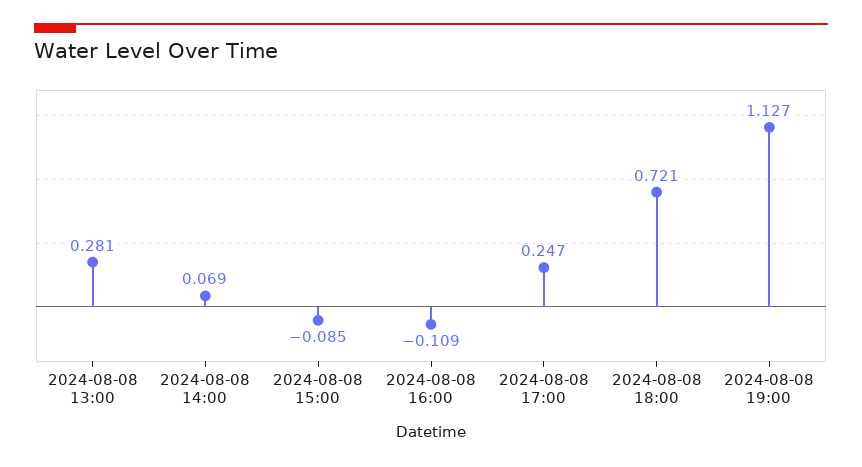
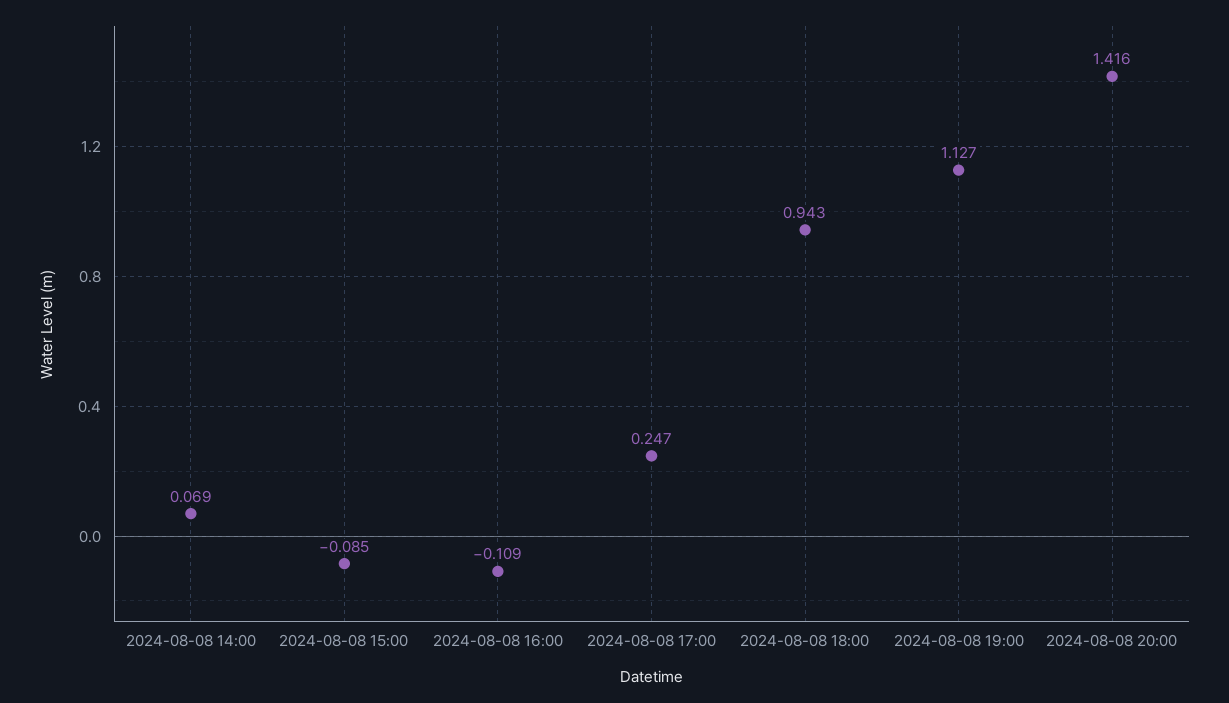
2024-08-08 13:00: 0.281 -> none
2024-08-08 18:00: 0.721 -> 0.943
2024-08-08 20:00: none -> 1.416

